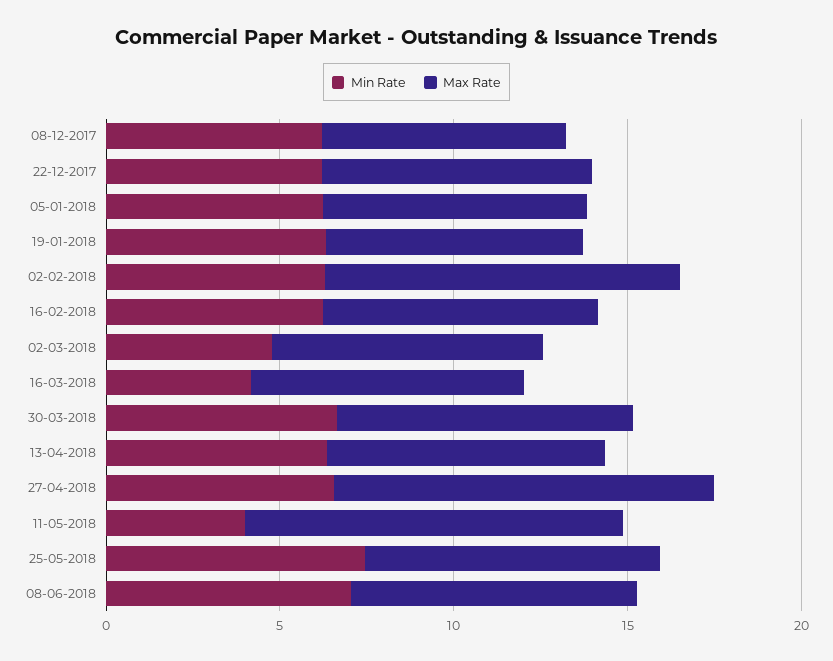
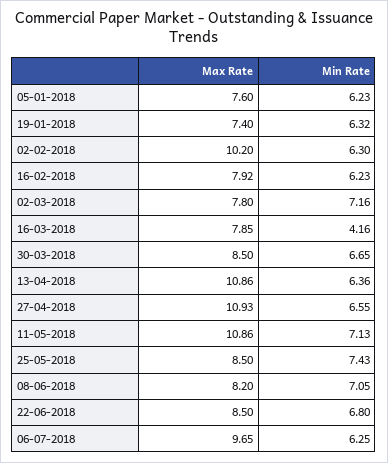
Min Rate, 08-12-2017: 6 -> none
Max Rate, 08-12-2017: 7 -> none
Min Rate, 22-12-2017: 6 -> none
Max Rate, 22-12-2017: 8 -> none
Min Rate, 02-03-2018: 5 -> 7.16
Max Rate, 13-04-2018: 8 -> 10.86
Min Rate, 11-05-2018: 4 -> 7.13
Max Rate, 22-06-2018: none -> 8.5
Min Rate, 22-06-2018: none -> 6.8
Max Rate, 06-07-2018: none -> 9.65
Min Rate, 06-07-2018: none -> 6.25

